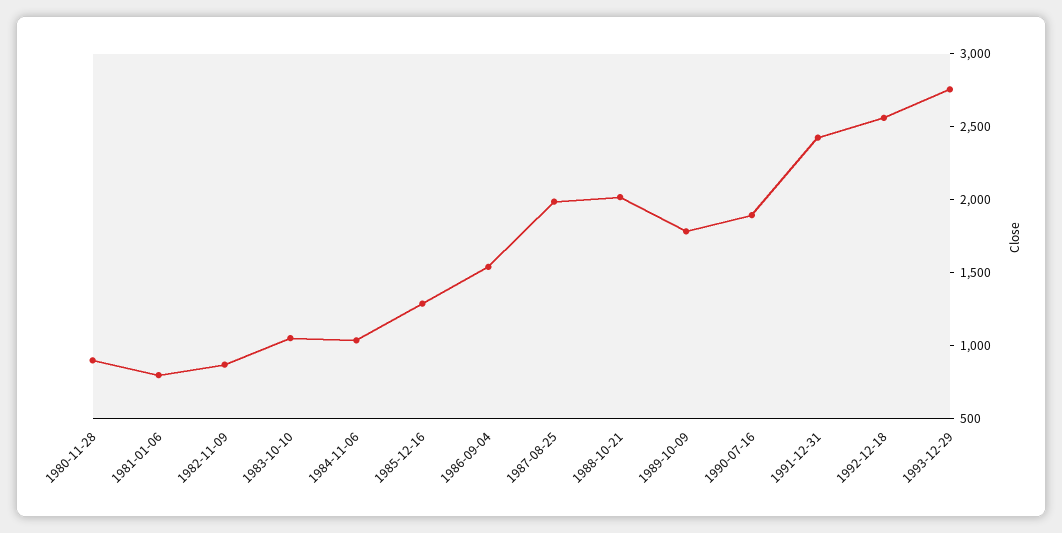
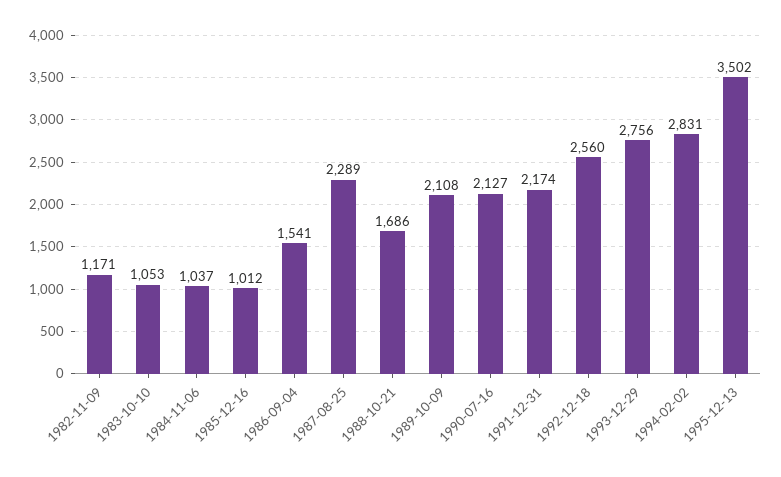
1980-11-28: 900 -> none
1981-01-06: 800 -> none
1982-11-09: 900 -> 1171
1985-12-16: 1300 -> 1012
1987-08-25: 2000 -> 2289
1988-10-21: 2000 -> 1686
1989-10-09: 1800 -> 2108
1990-07-16: 1900 -> 2127
1991-12-31: 2400 -> 2174
1994-02-02: none -> 2831
1995-12-13: none -> 3502

